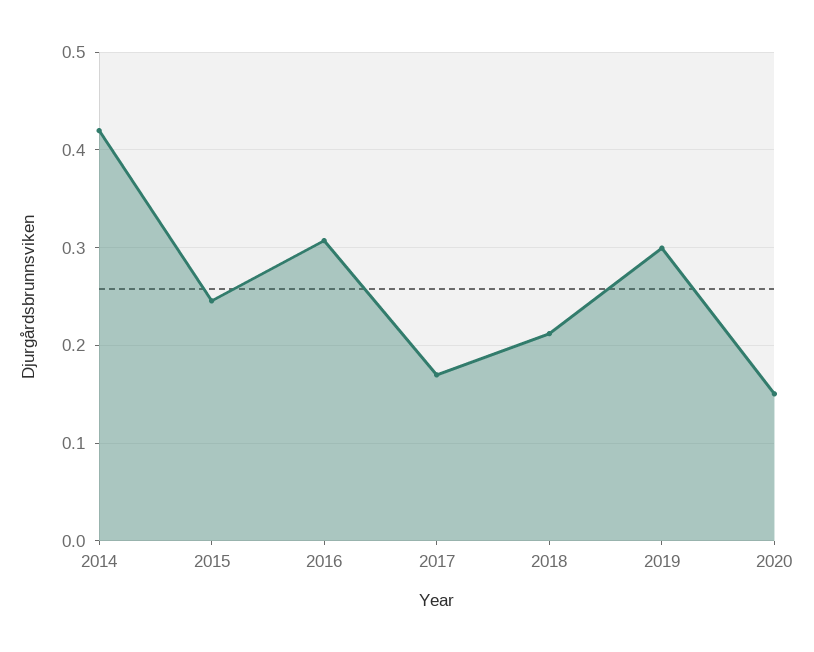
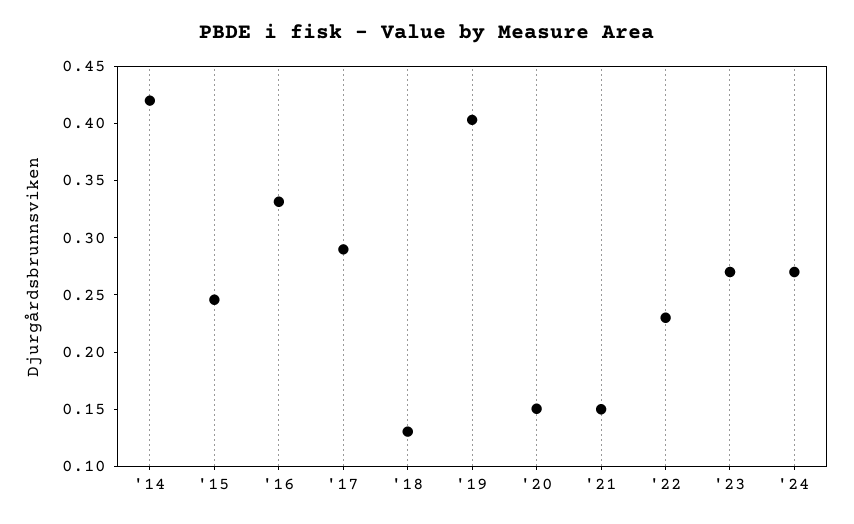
2016: 0.31 -> 0.33
2017: 0.17 -> 0.29
2018: 0.21 -> 0.13
2019: 0.3 -> 0.4
'21: none -> 0.15
'22: none -> 0.23
'23: none -> 0.27
'24: none -> 0.27

